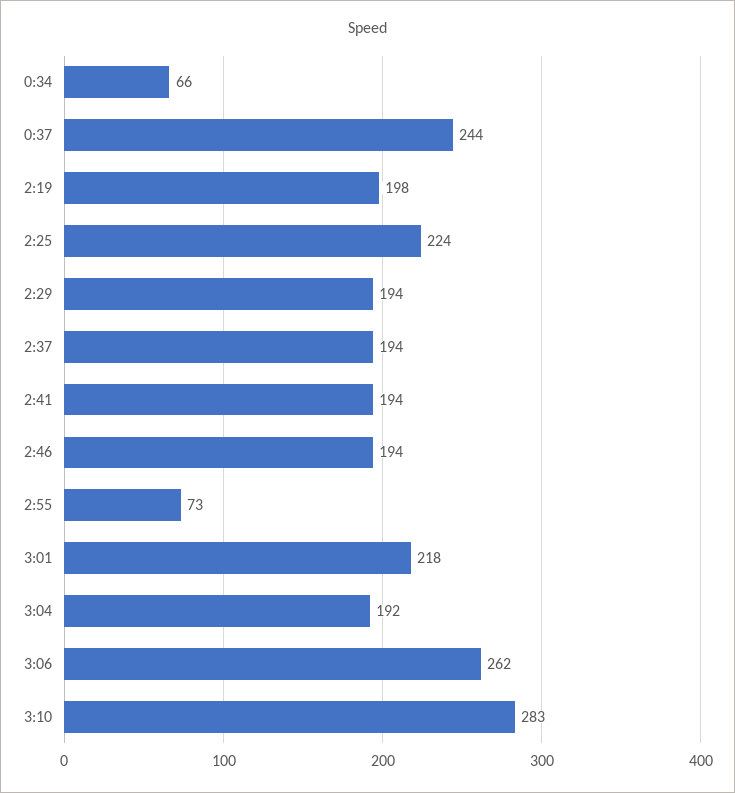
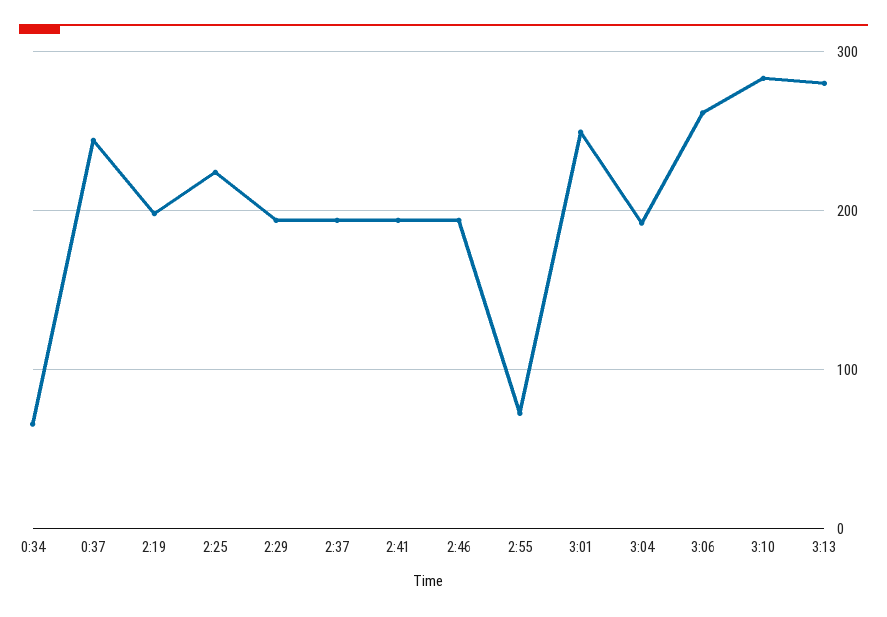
3:01: 218 -> 250
3:13: none -> 280

